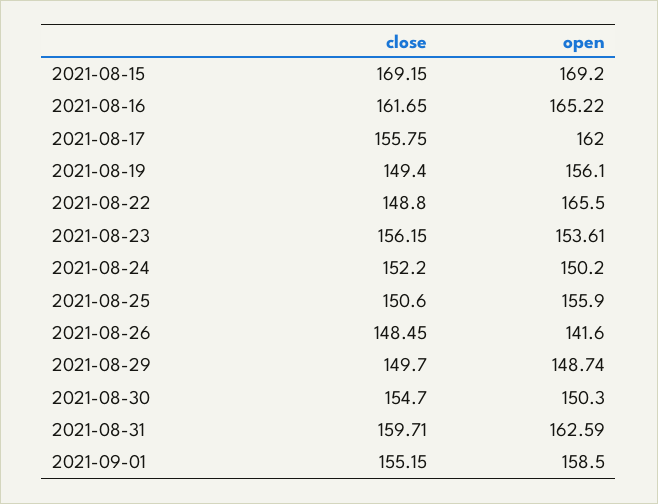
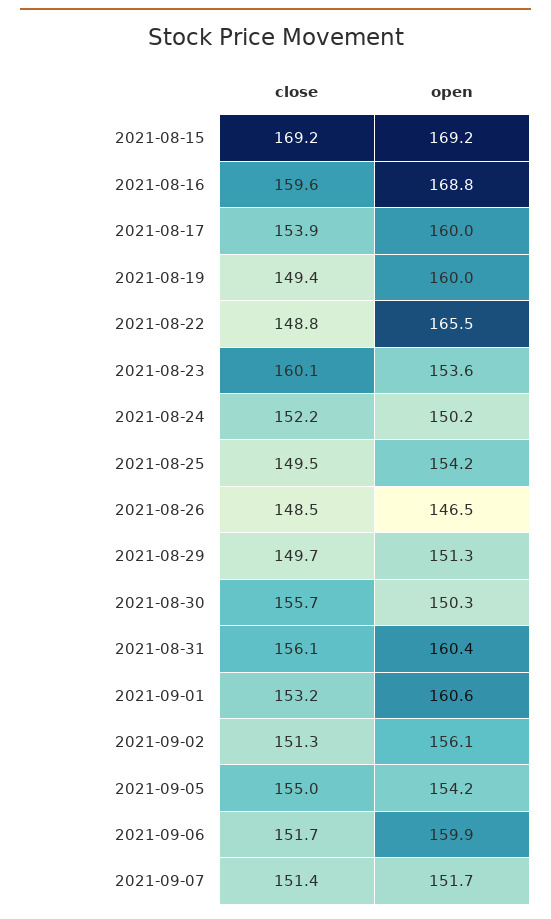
close, 2021-08-16: 161.65 -> 159.6
open, 2021-08-16: 165.22 -> 168.8
close, 2021-08-17: 155.75 -> 153.9
open, 2021-08-17: 162 -> 160
open, 2021-08-19: 156.1 -> 160
close, 2021-08-23: 156.15 -> 160.1
close, 2021-08-25: 150.6 -> 149.5
open, 2021-08-25: 155.9 -> 154.2
open, 2021-08-26: 141.6 -> 146.5
open, 2021-08-29: 148.74 -> 151.3
close, 2021-08-30: 154.7 -> 155.7
close, 2021-08-31: 159.71 -> 156.1
open, 2021-08-31: 162.59 -> 160.4
close, 2021-09-01: 155.15 -> 153.2
open, 2021-09-01: 158.5 -> 160.6
close, 2021-09-02: none -> 151.3
open, 2021-09-02: none -> 156.1
close, 2021-09-05: none -> 155
open, 2021-09-05: none -> 154.2
close, 2021-09-06: none -> 151.7
open, 2021-09-06: none -> 159.9
close, 2021-09-07: none -> 151.4
open, 2021-09-07: none -> 151.7

